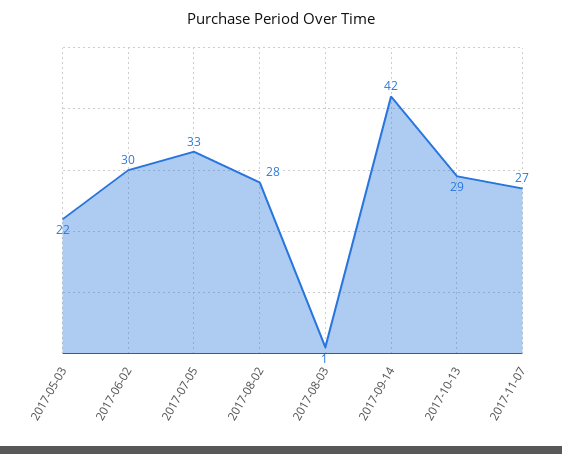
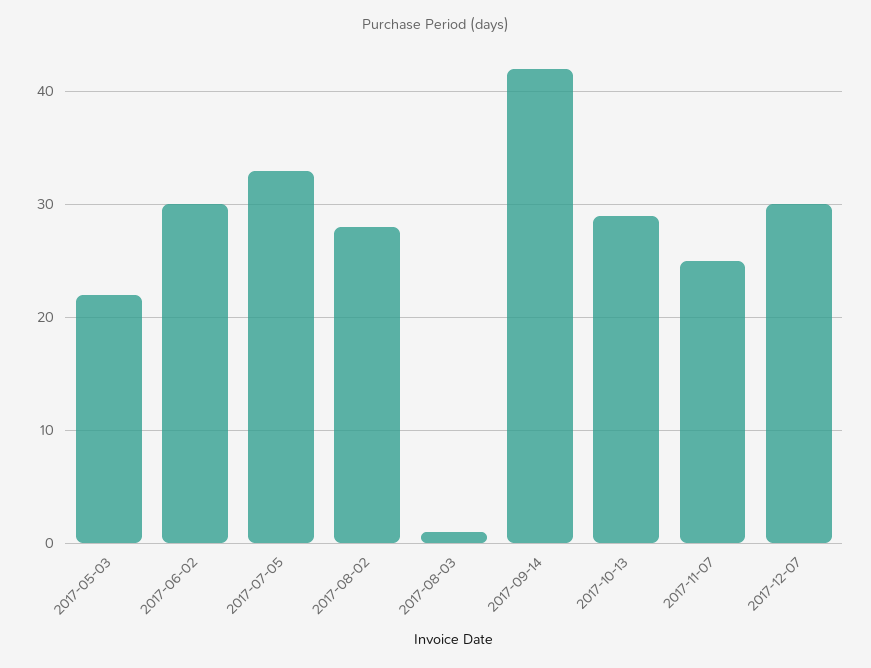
2017-11-07: 27 -> 25
2017-12-07: none -> 30

